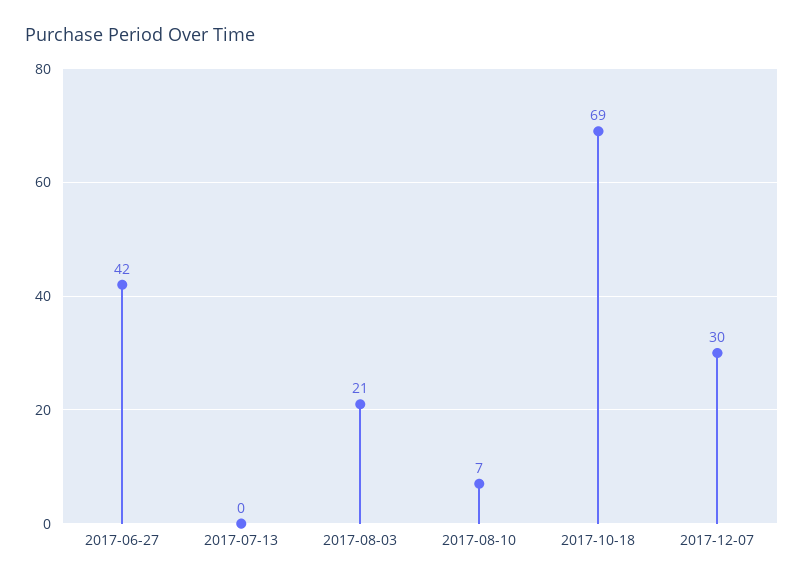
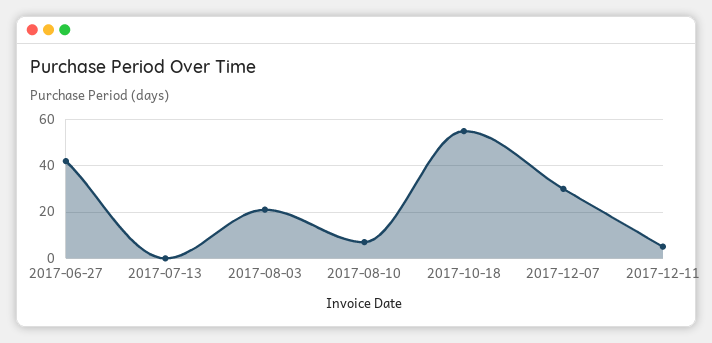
2017-10-18: 69 -> 55
2017-12-11: none -> 5

